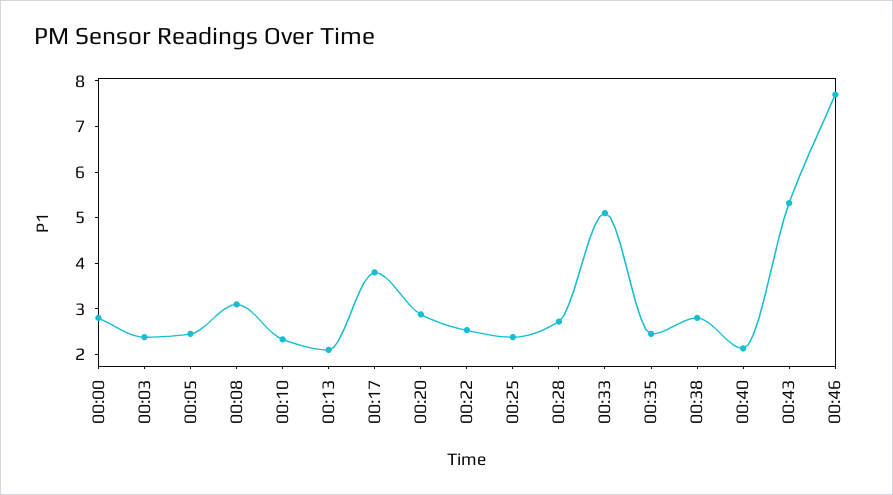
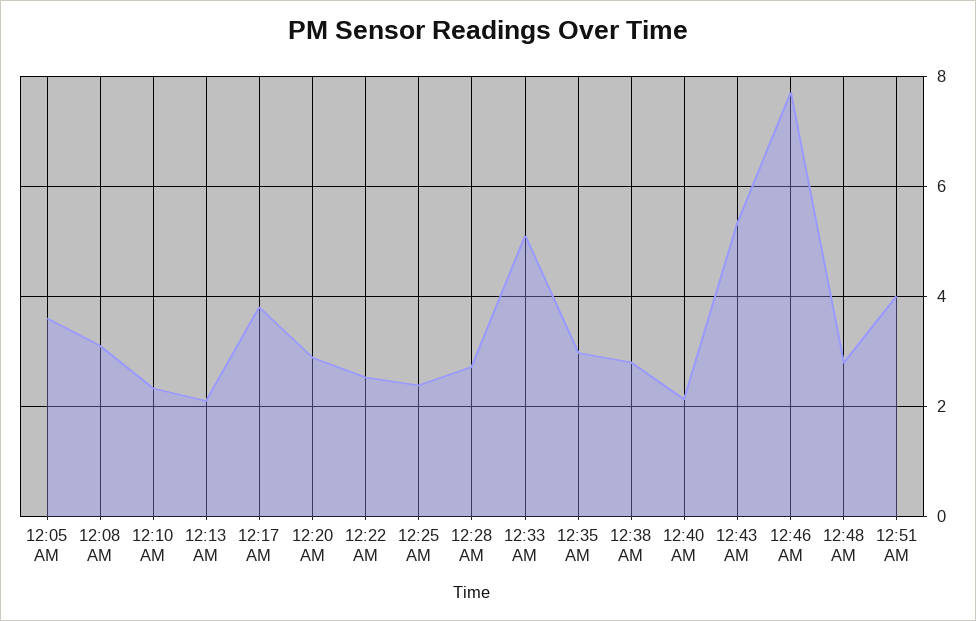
00:00: 2.8 -> none
00:03: 2.4 -> none
00:05: 2.4 -> 3.6
00:35: 2.4 -> 3
12:48 AM: none -> 2.8
12:51 AM: none -> 4

